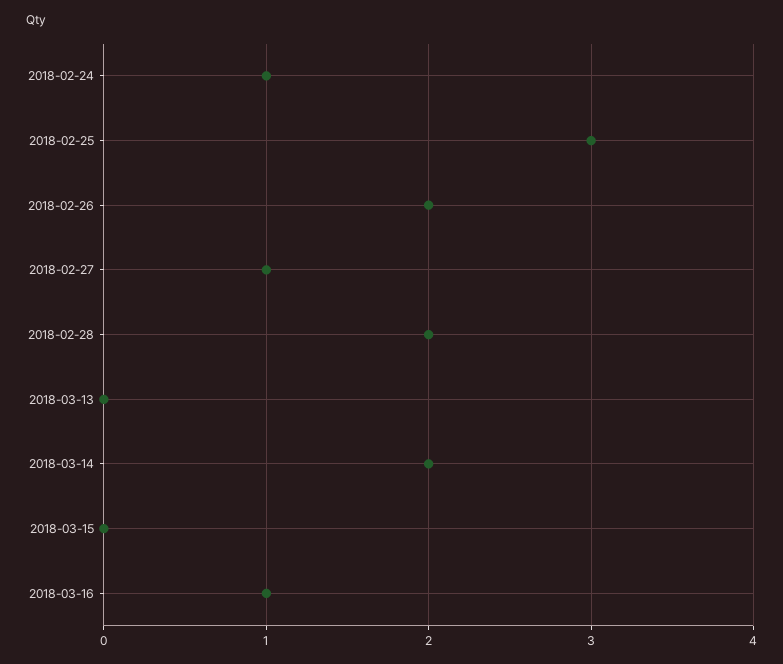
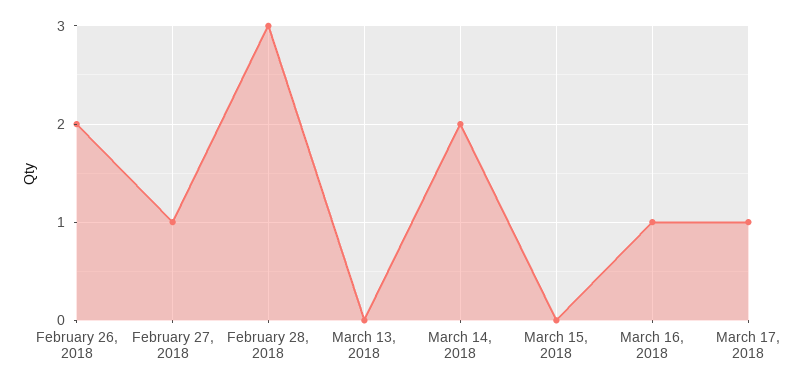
2018-02-24: 1 -> none
2018-02-25: 3 -> none
2018-02-28: 2 -> 3
March 17, 2018: none -> 1

